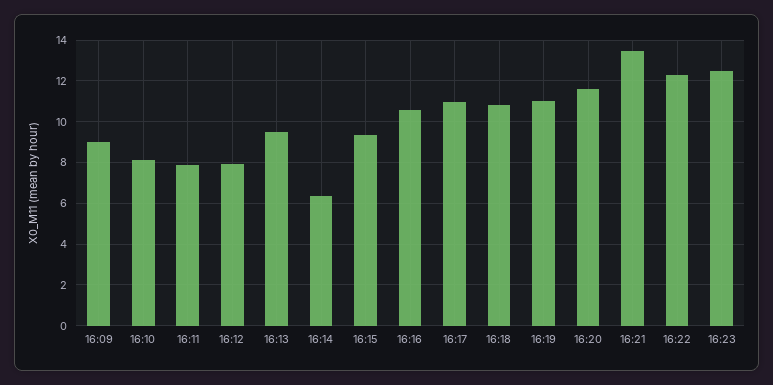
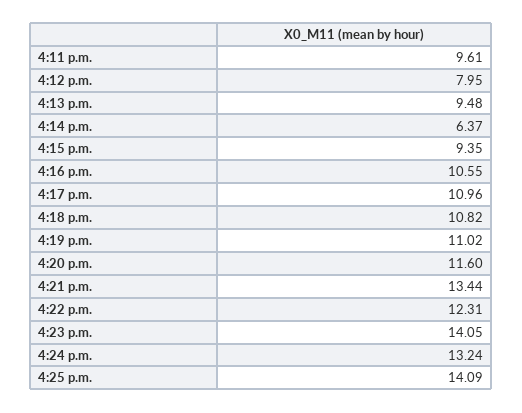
16:09: 9 -> none
16:10: 8 -> none
16:11: 8 -> 9.61
16:23: 12.5 -> 14.05
4:24 p.m.: none -> 13.24
4:25 p.m.: none -> 14.09

